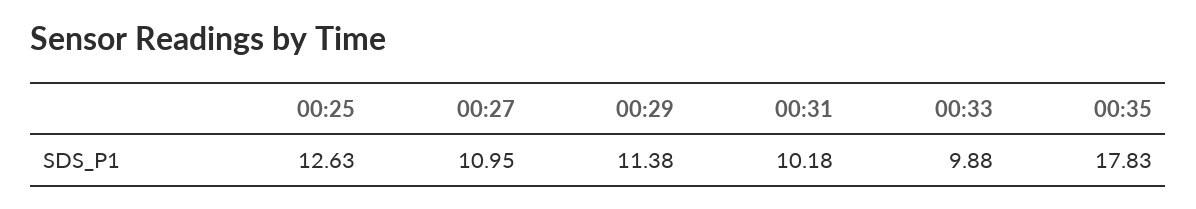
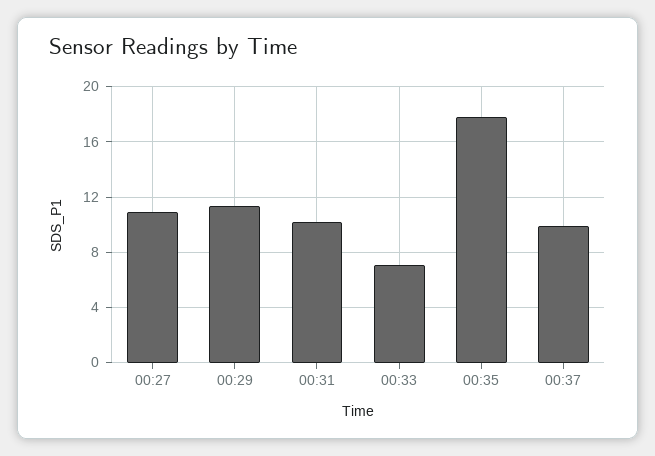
00:25: 12.63 -> none
00:33: 9.88 -> 7
00:37: none -> 10

